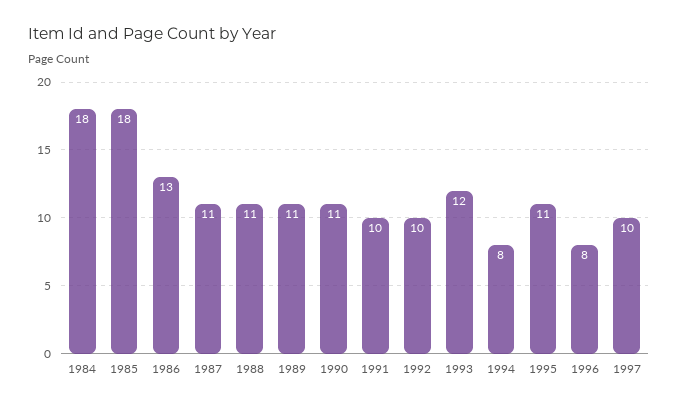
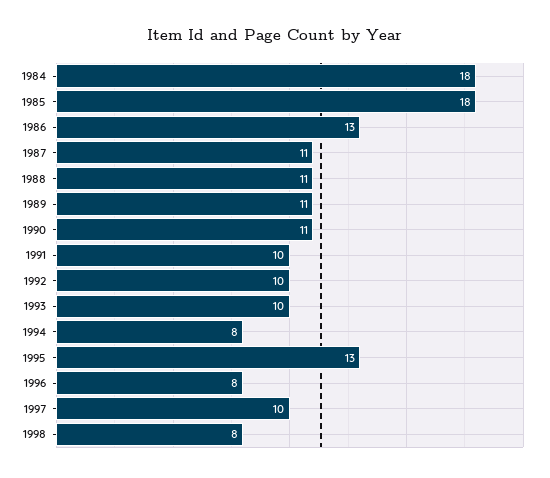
1993: 12 -> 10
1995: 11 -> 13
1998: none -> 8

